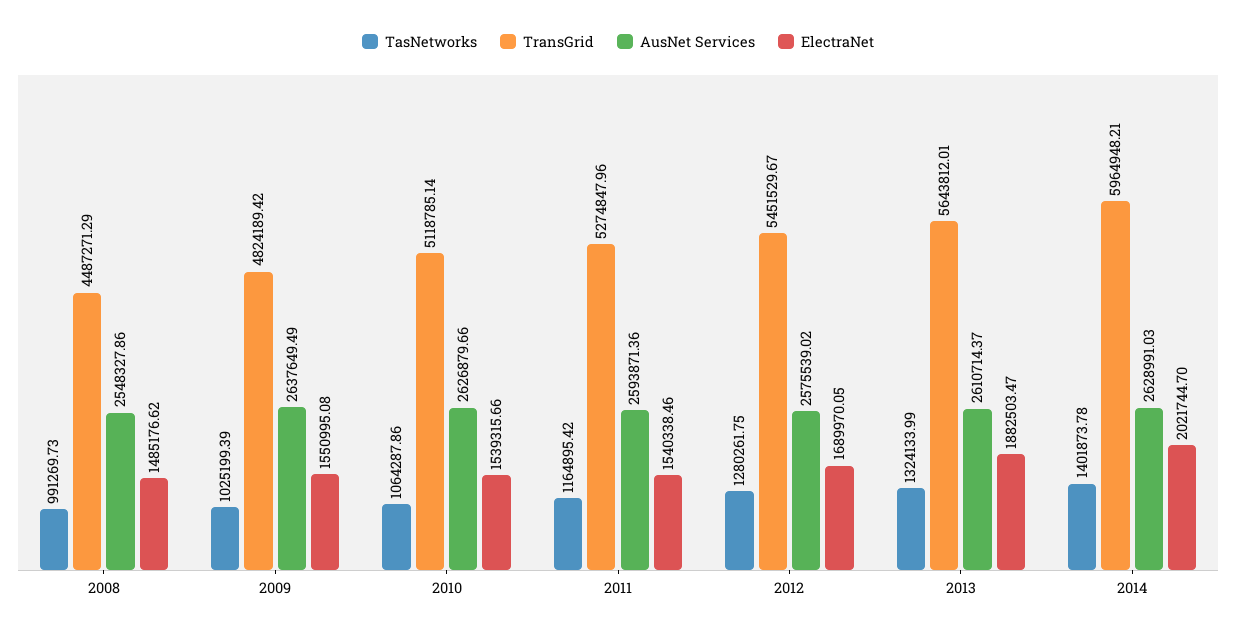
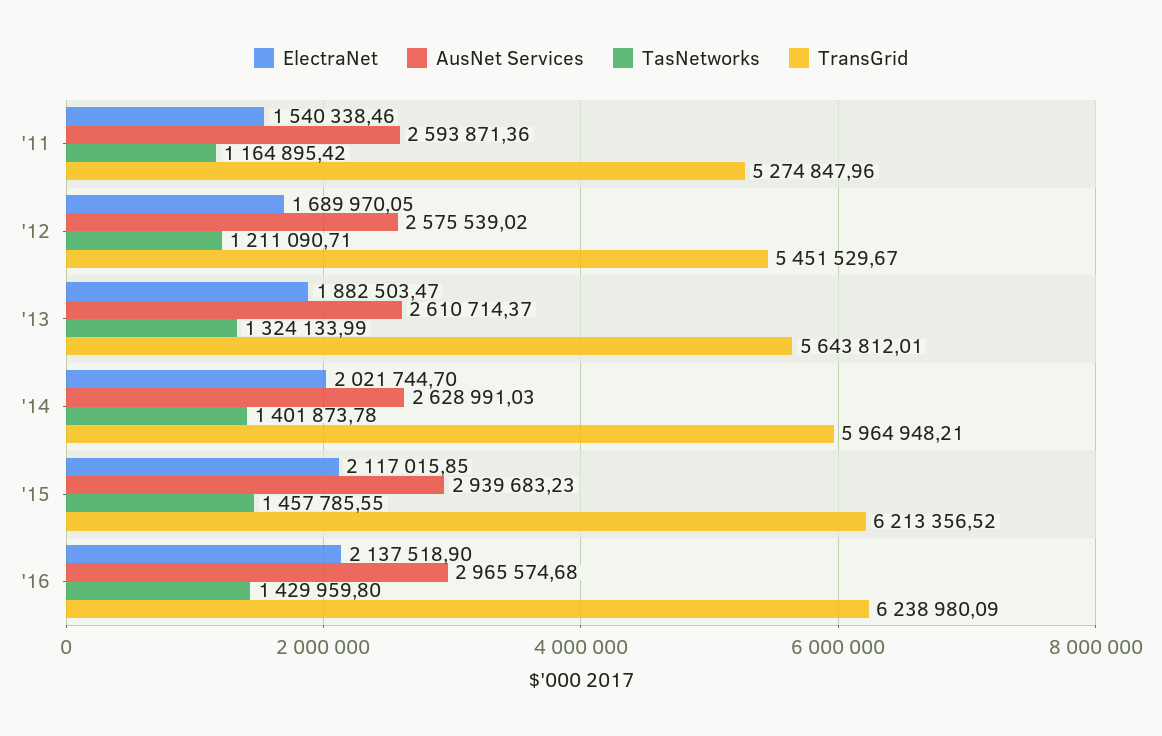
TasNetworks, 2008: 991269.73 -> none
TransGrid, 2008: 4487271.29 -> none
AusNet Services, 2008: 2548327.86 -> none
ElectraNet, 2008: 1485176.62 -> none
TasNetworks, 2009: 1025199.39 -> none
TransGrid, 2009: 4824189.42 -> none
AusNet Services, 2009: 2637649.49 -> none
ElectraNet, 2009: 1550995.08 -> none
TasNetworks, 2010: 1064287.86 -> none
TransGrid, 2010: 5118785.14 -> none
AusNet Services, 2010: 2626879.66 -> none
ElectraNet, 2010: 1539315.66 -> none
TasNetworks, 2012: 1280261.75 -> 1211090.71
ElectraNet, '15: none -> 2117015.85
AusNet Services, '15: none -> 2939683.23
TasNetworks, '15: none -> 1457785.55
TransGrid, '15: none -> 6213356.52
ElectraNet, '16: none -> 2137518.9
AusNet Services, '16: none -> 2965574.68
TasNetworks, '16: none -> 1429959.8
TransGrid, '16: none -> 6238980.09

